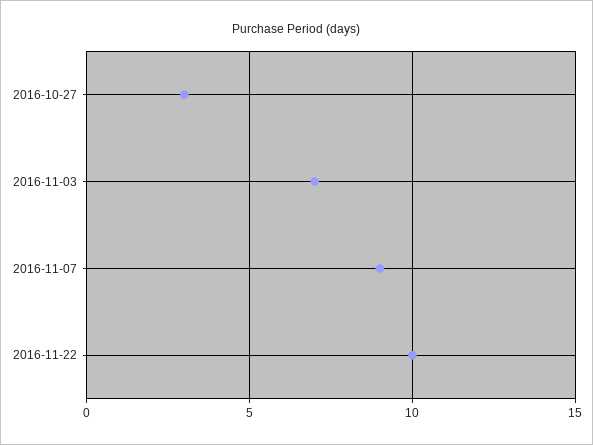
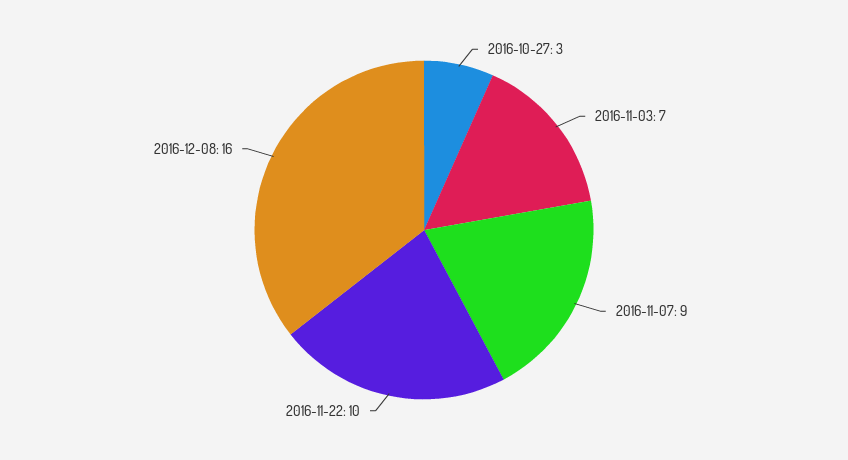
2016-12-08: none -> 16

